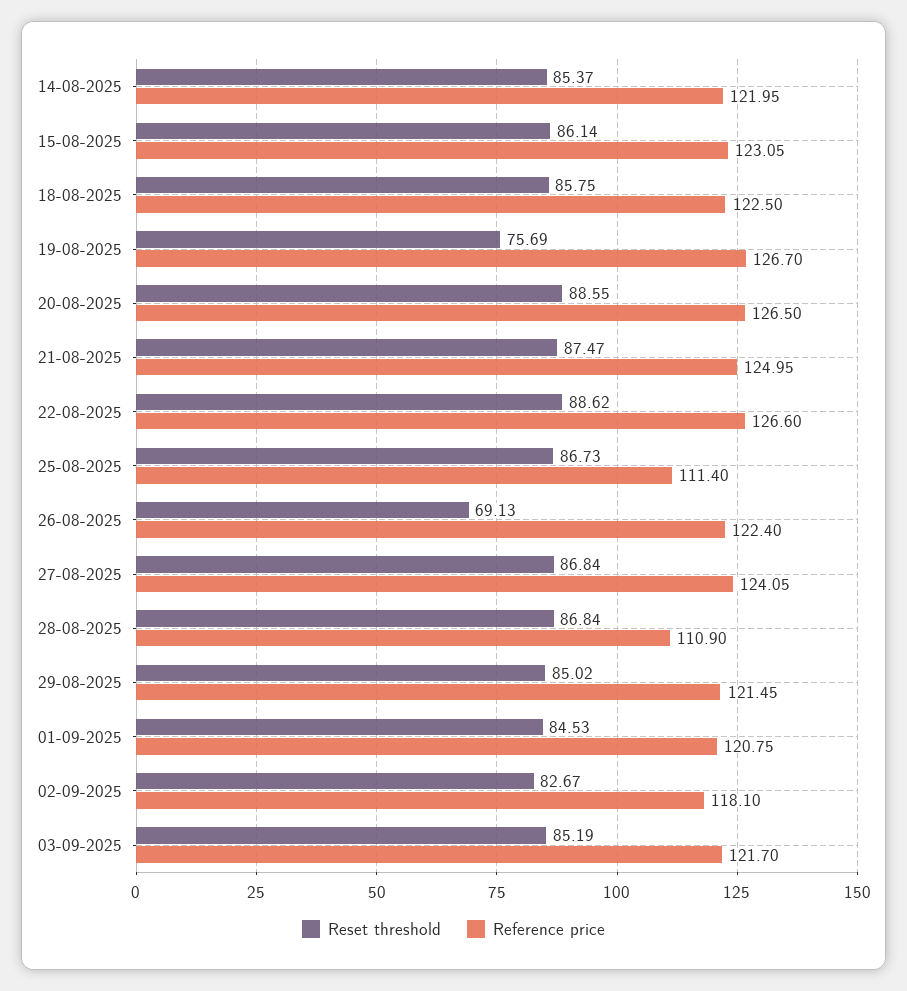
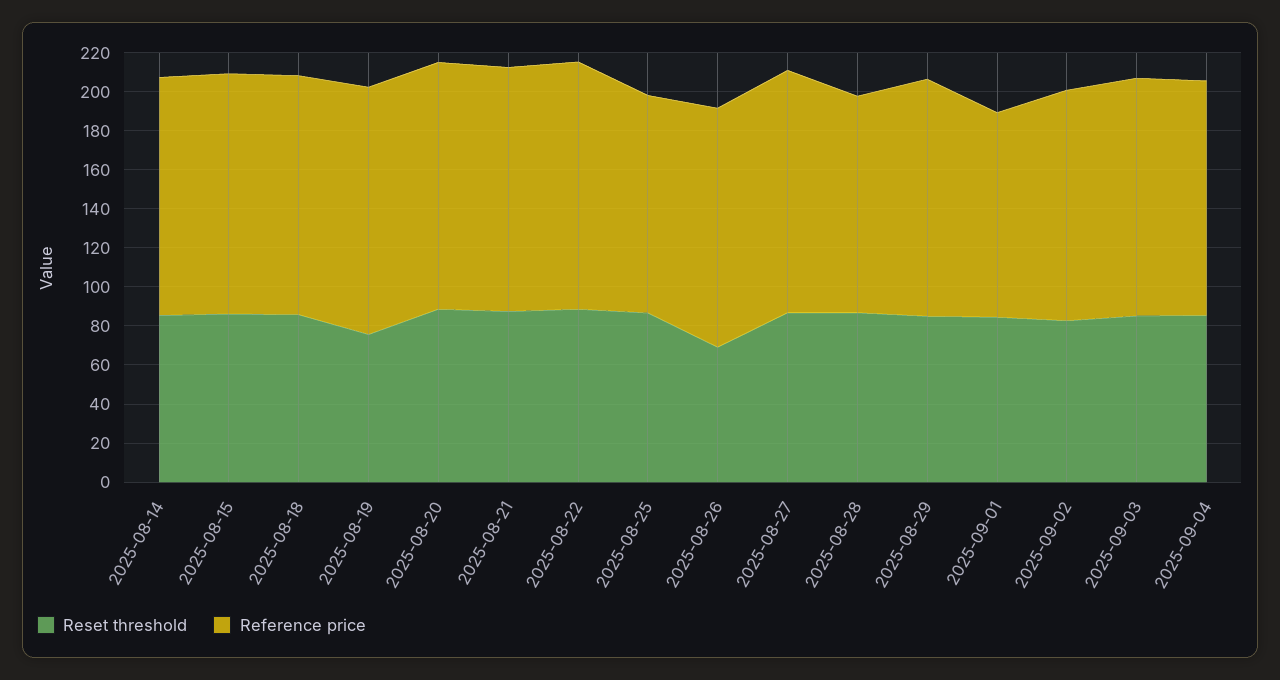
Reference price, 01-09-2025: 120.75 -> 105
Reset threshold, 2025-09-04: none -> 85
Reference price, 2025-09-04: none -> 120

